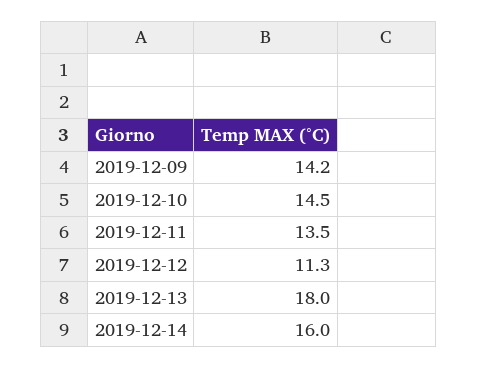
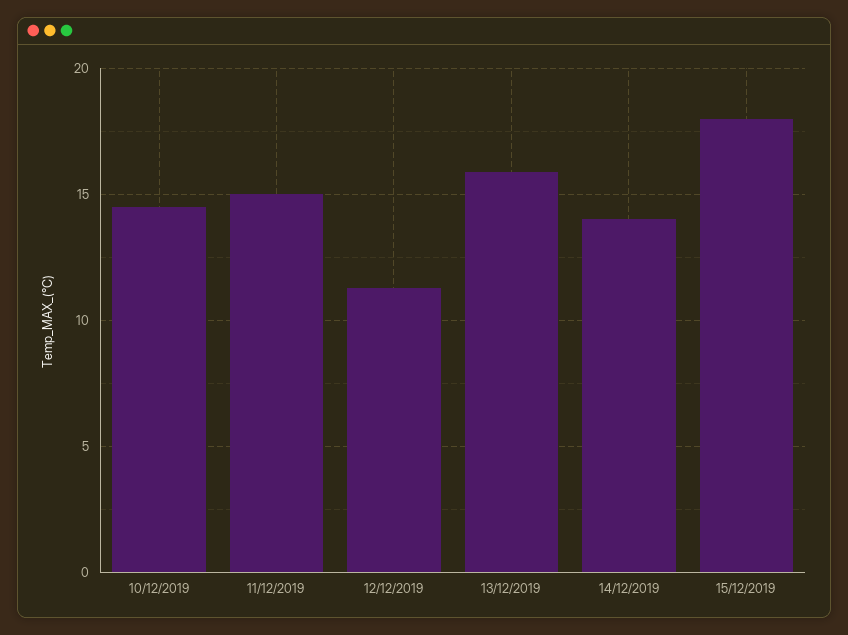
2019-12-09: 14.2 -> none
2019-12-11: 13.5 -> 15
2019-12-13: 18 -> 16
2019-12-14: 16 -> 14
15/12/2019: none -> 18

